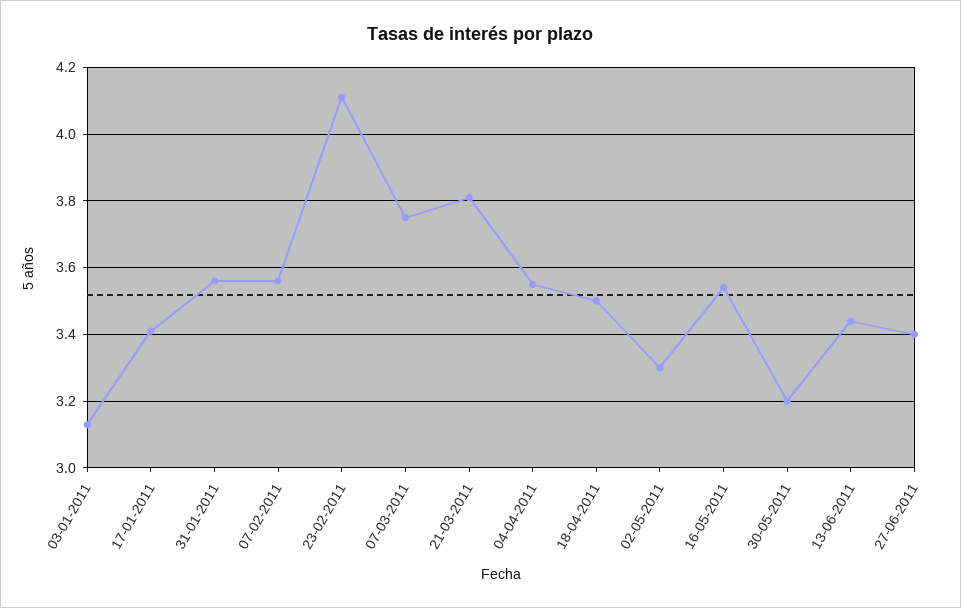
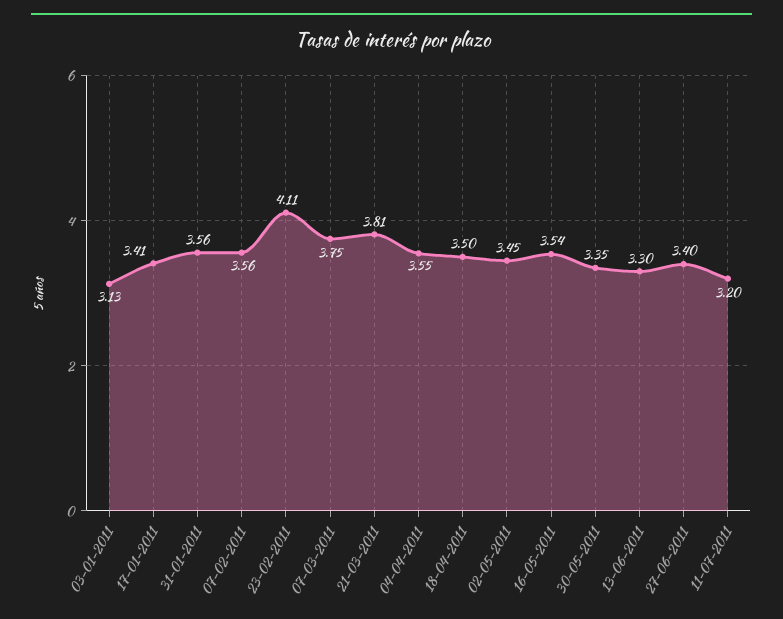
02-05-2011: 3.3 -> 3.45
30-05-2011: 3.2 -> 3.35
13-06-2011: 3.45 -> 3.3
11-07-2011: none -> 3.2

